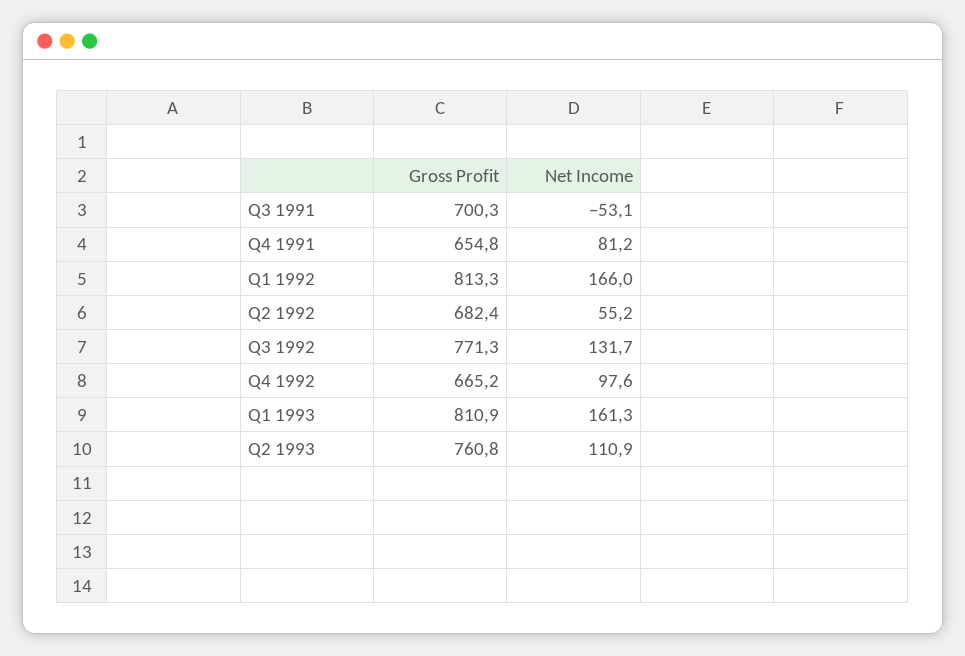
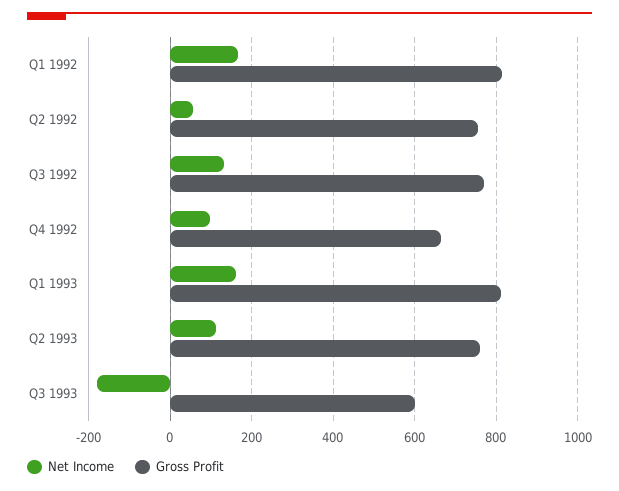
Gross Profit, Q3 1991: 700.3 -> none
Net Income, Q3 1991: -53.1 -> none
Gross Profit, Q4 1991: 654.8 -> none
Net Income, Q4 1991: 81.2 -> none
Gross Profit, Q2 1992: 682.4 -> 760
Net Income, Q3 1993: none -> -180
Gross Profit, Q3 1993: none -> 600

